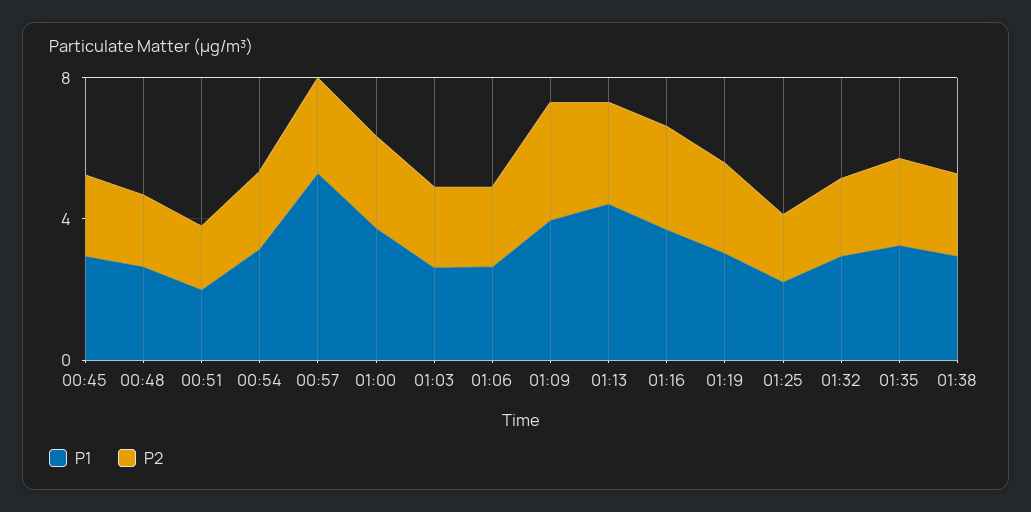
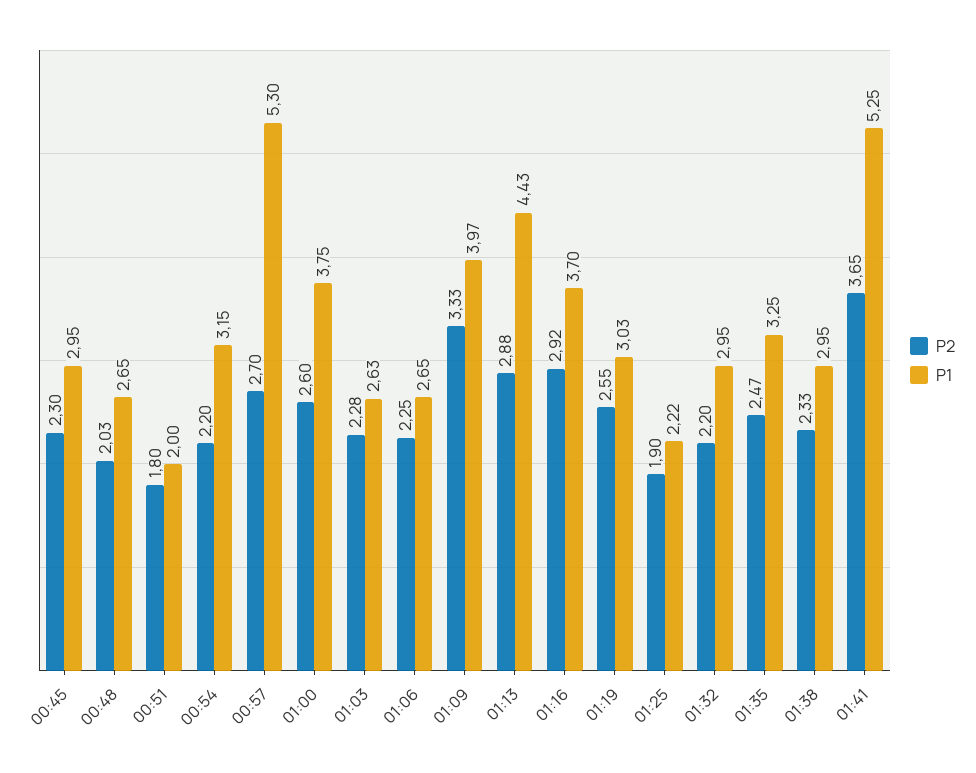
P2, 01:41: none -> 3.65
P1, 01:41: none -> 5.25

